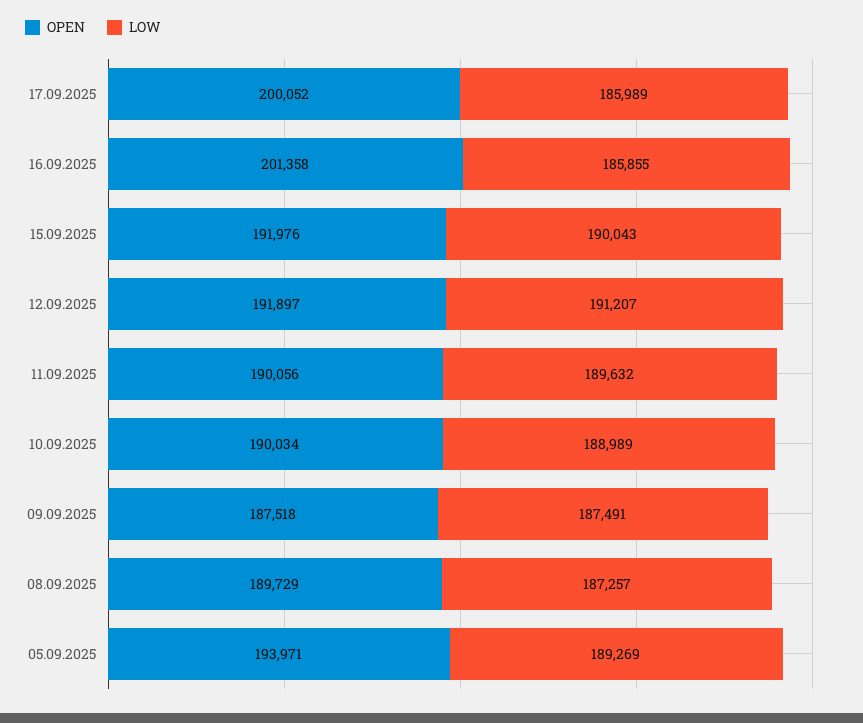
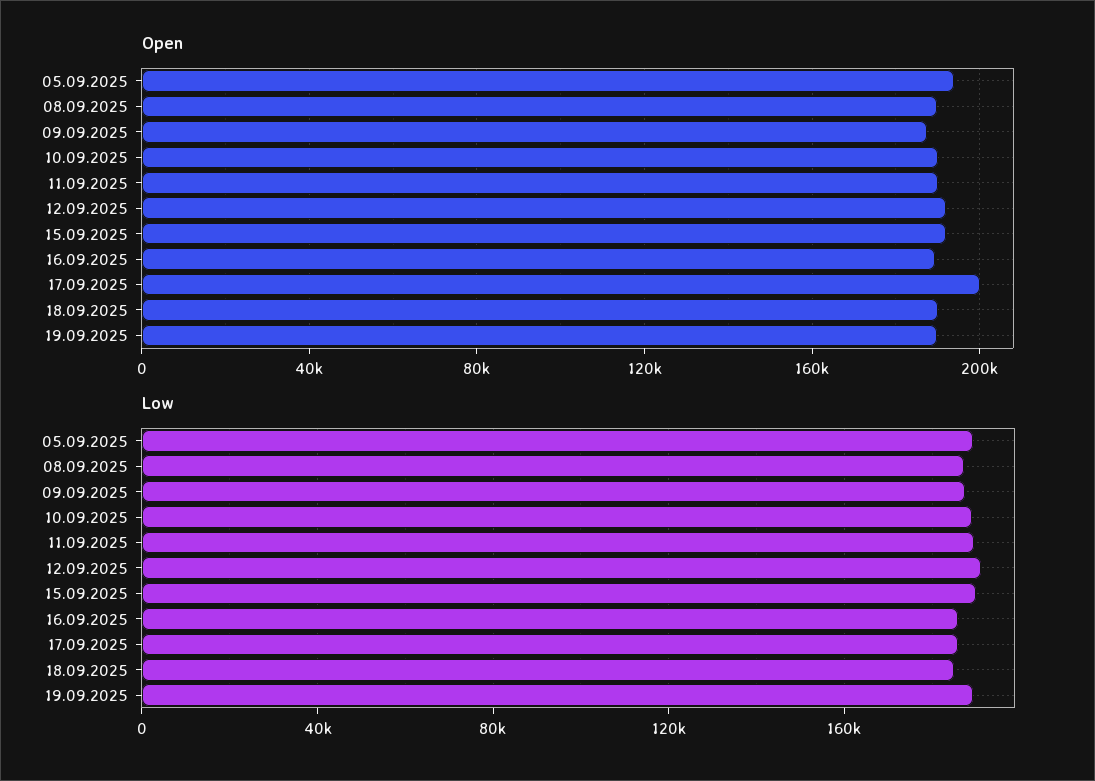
OPEN, 16.09.2025: 201358 -> 190000
OPEN, 18.09.2025: none -> 190000
OPEN, 19.09.2025: none -> 190000
LOW, 18.09.2025: none -> 185000
LOW, 19.09.2025: none -> 190000

